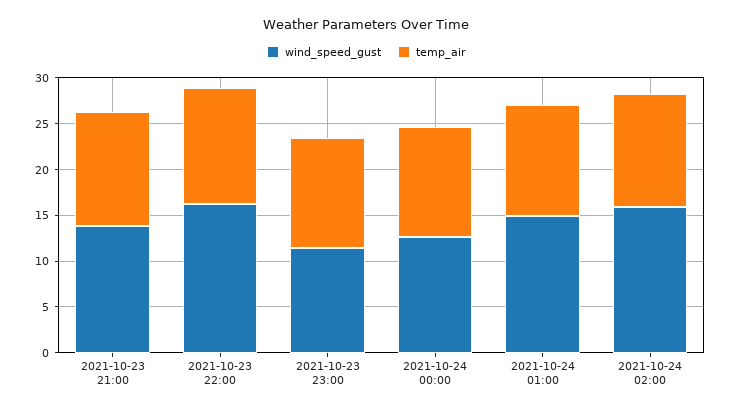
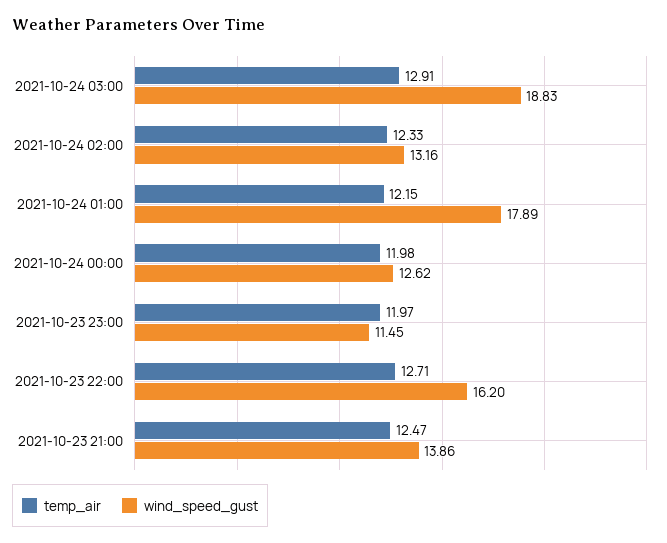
wind_speed_gust, 2021-10-24 01:00: 15 -> 17.89
wind_speed_gust, 2021-10-24 02:00: 16 -> 13.16
temp_air, 2021-10-24 03:00: none -> 12.91
wind_speed_gust, 2021-10-24 03:00: none -> 18.83

